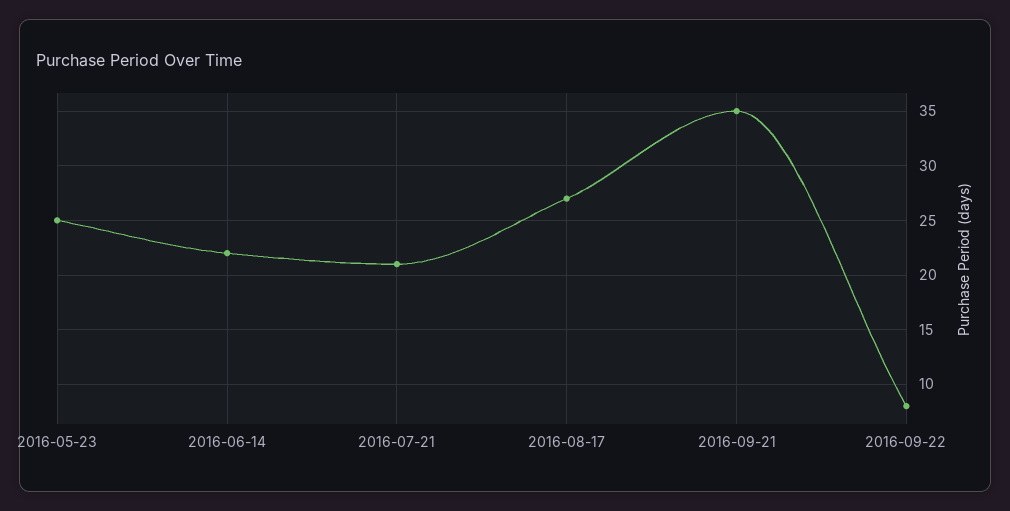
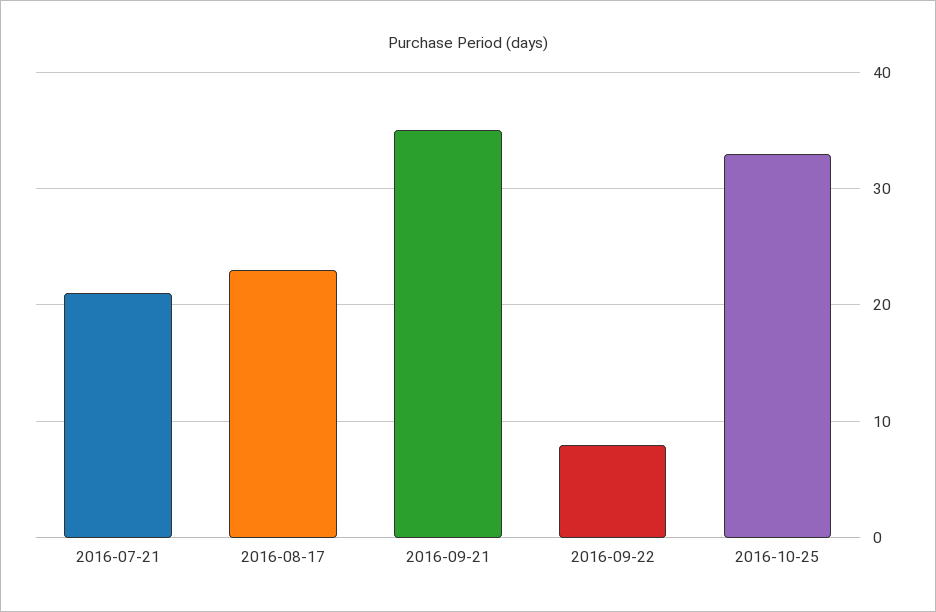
2016-05-23: 25 -> none
2016-06-14: 22 -> none
2016-08-17: 27 -> 23
2016-10-25: none -> 33

